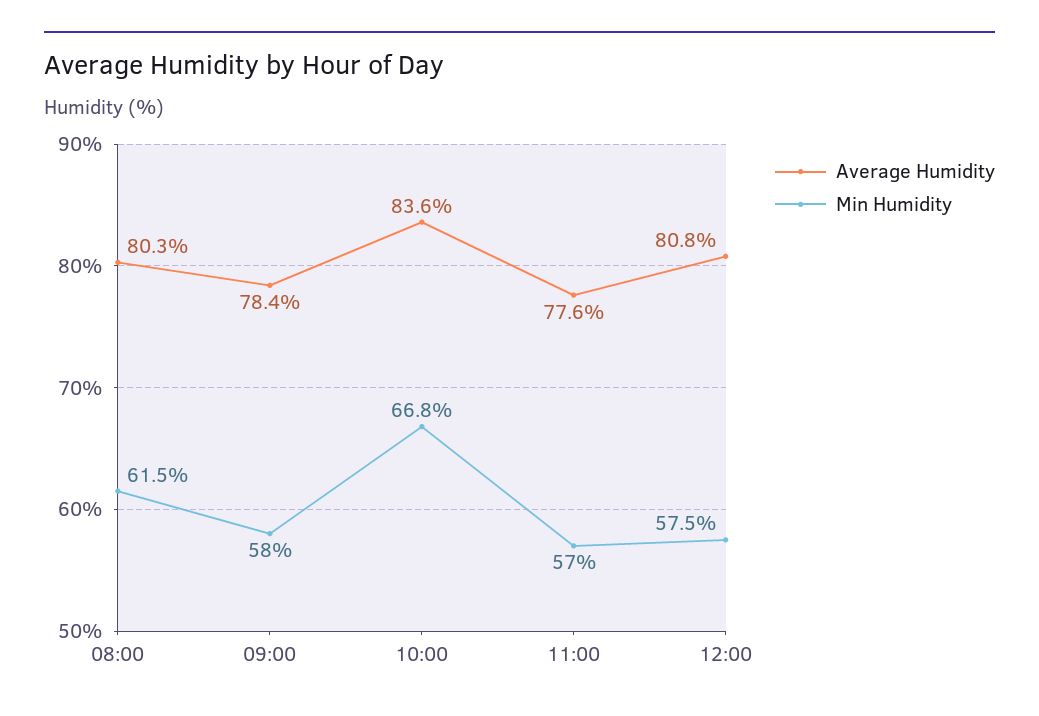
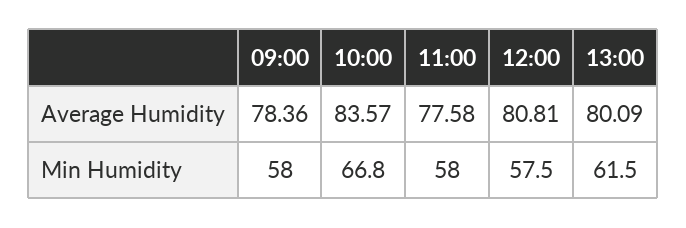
Average Humidity, 08:00: 80.3 -> none
Min Humidity, 08:00: 61.5 -> none
Min Humidity, 11:00: 57 -> 58
Average Humidity, 13:00: none -> 80.09
Min Humidity, 13:00: none -> 61.5

